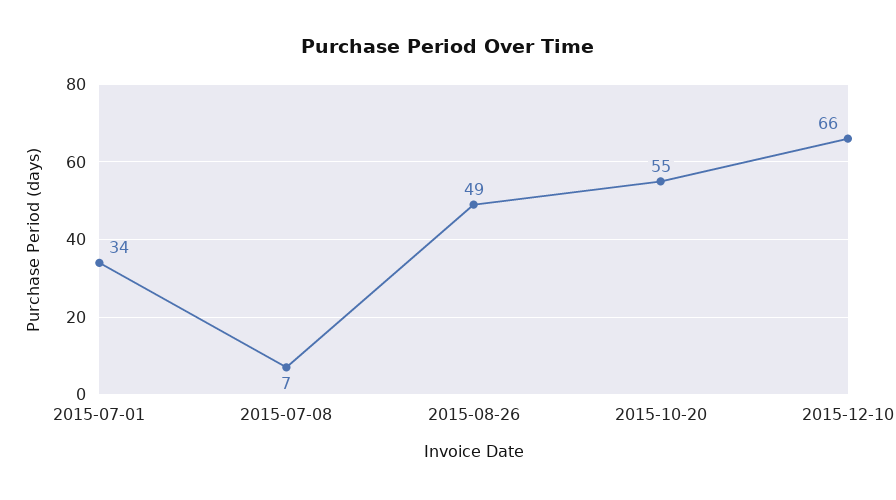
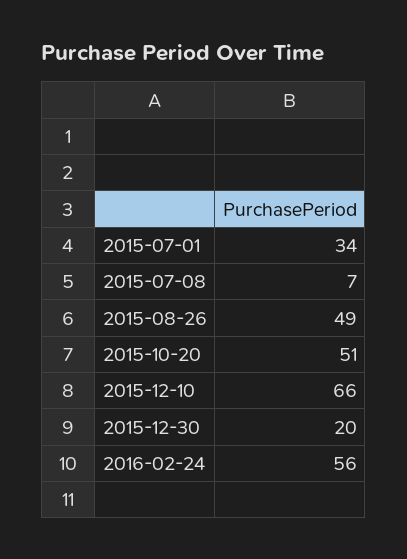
2015-10-20: 55 -> 51
2015-12-30: none -> 20
2016-02-24: none -> 56

